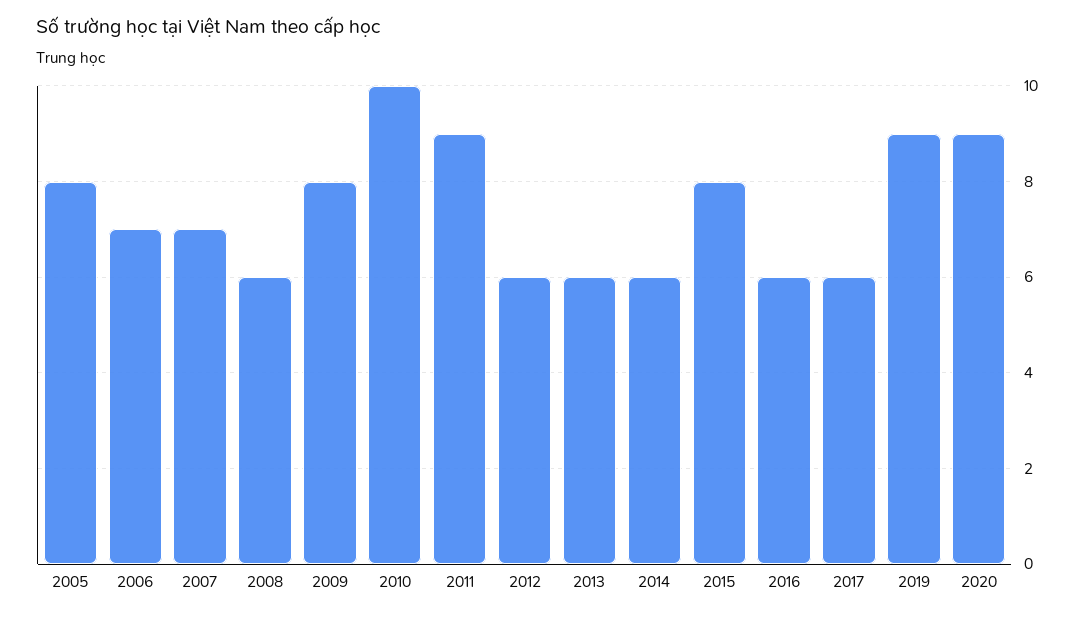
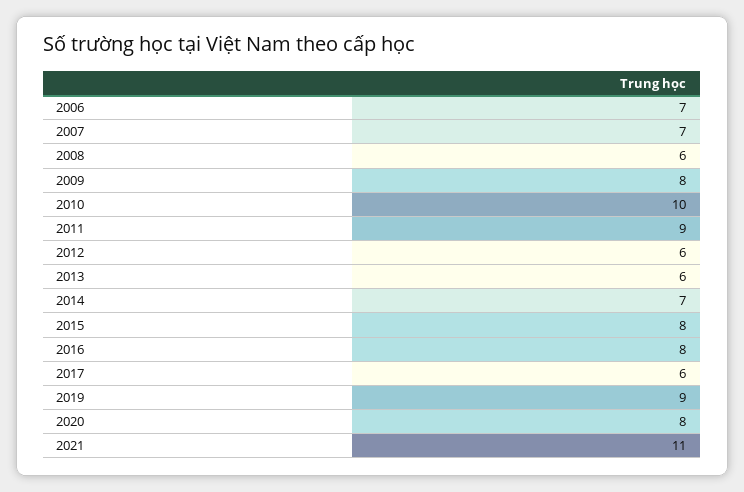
2005: 8 -> none
2014: 6 -> 7
2016: 6 -> 8
2020: 9 -> 8
2021: none -> 11

